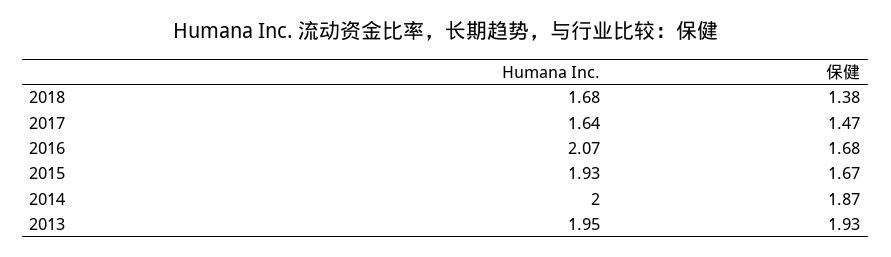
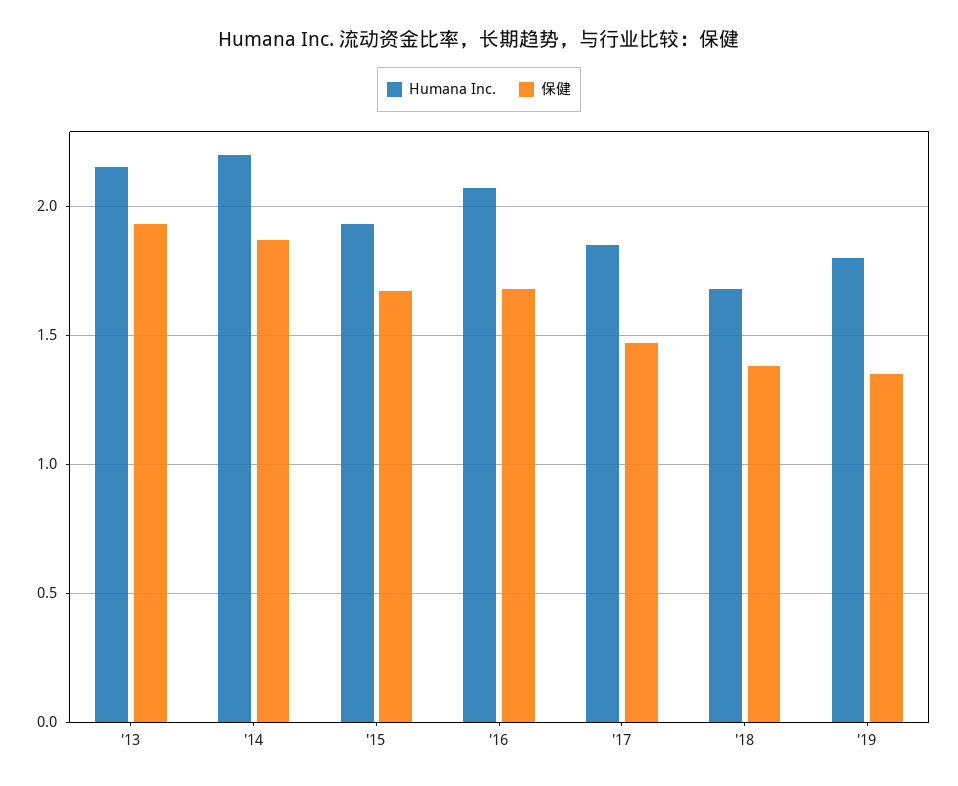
Humana Inc., 2017: 1.64 -> 1.85
Humana Inc., 2014: 2 -> 2.2
Humana Inc., 2013: 1.95 -> 2.15
Humana Inc., '19: none -> 1.8
保健, '19: none -> 1.35

